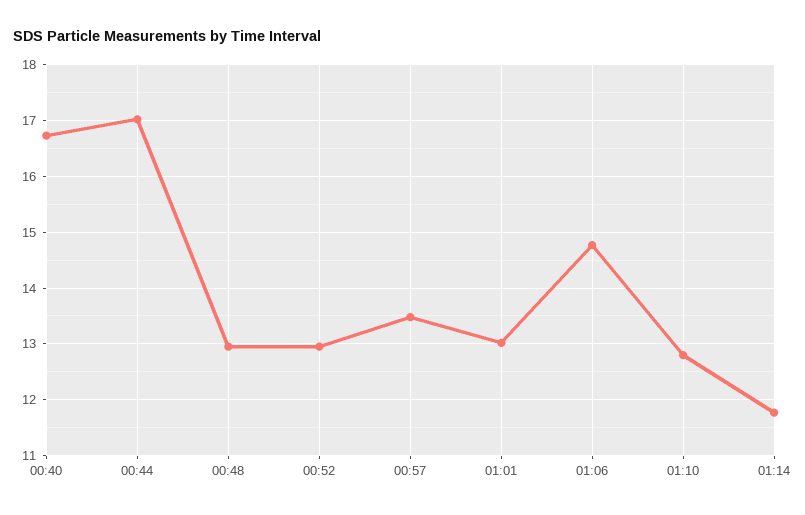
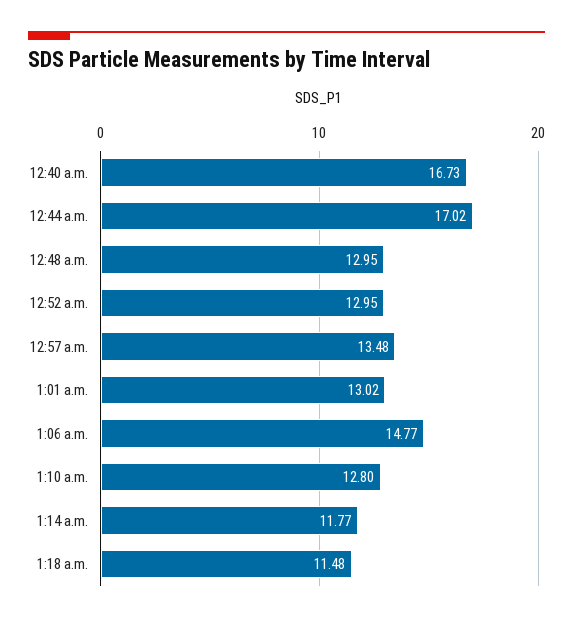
1:18 a.m.: none -> 11.48

